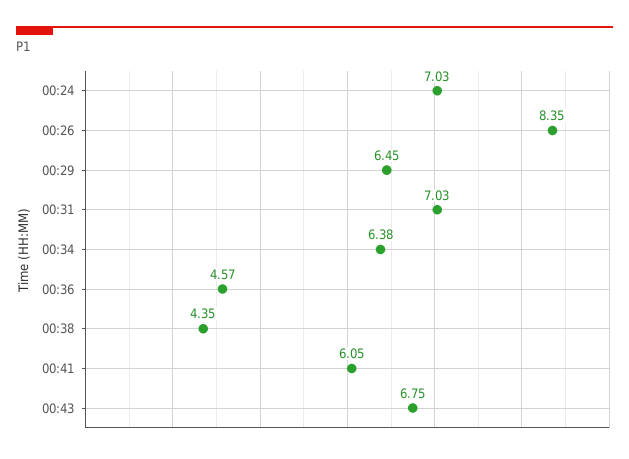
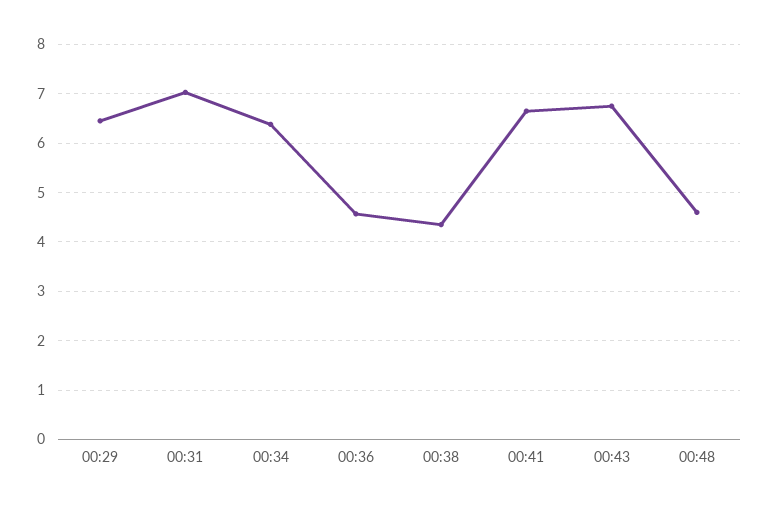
00:24: 7.03 -> none
00:26: 8.35 -> none
00:41: 6.05 -> 6.6
00:48: none -> 4.6

